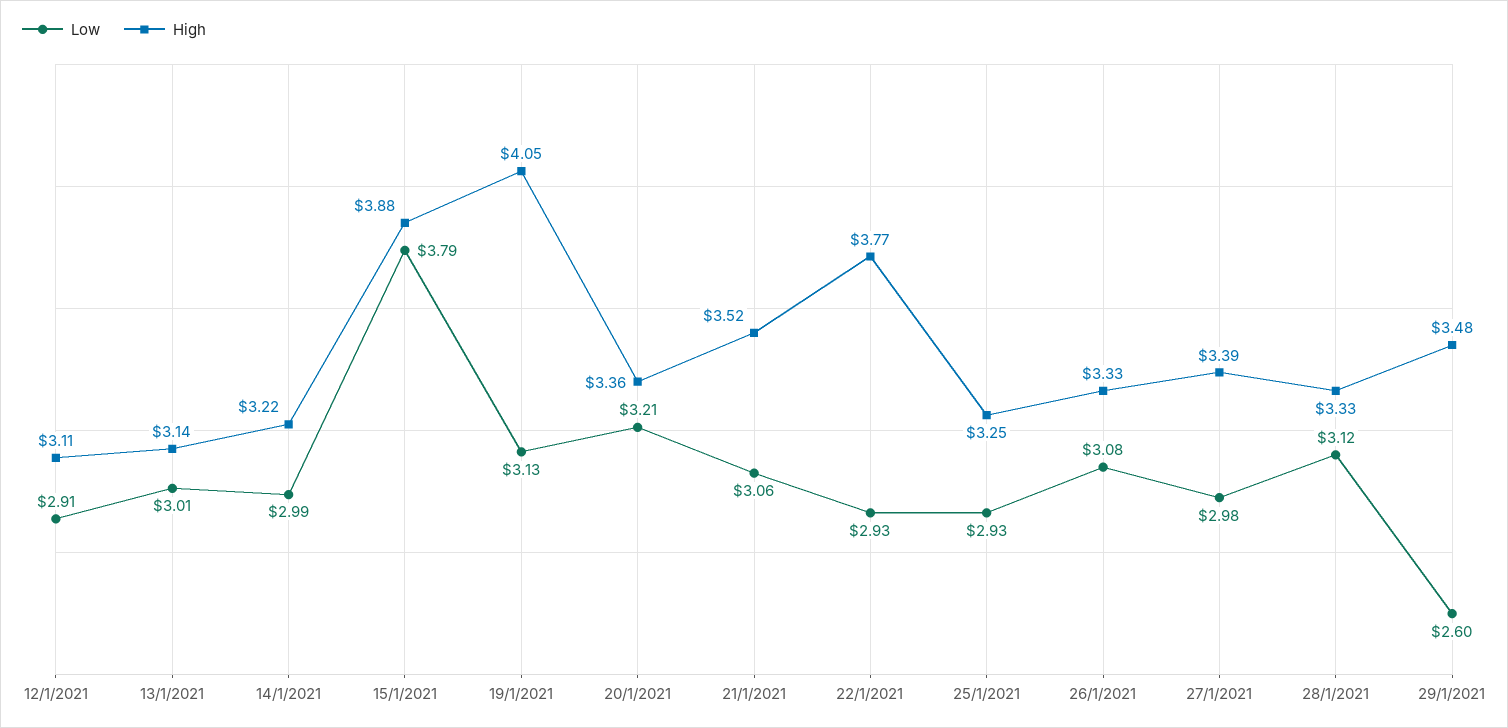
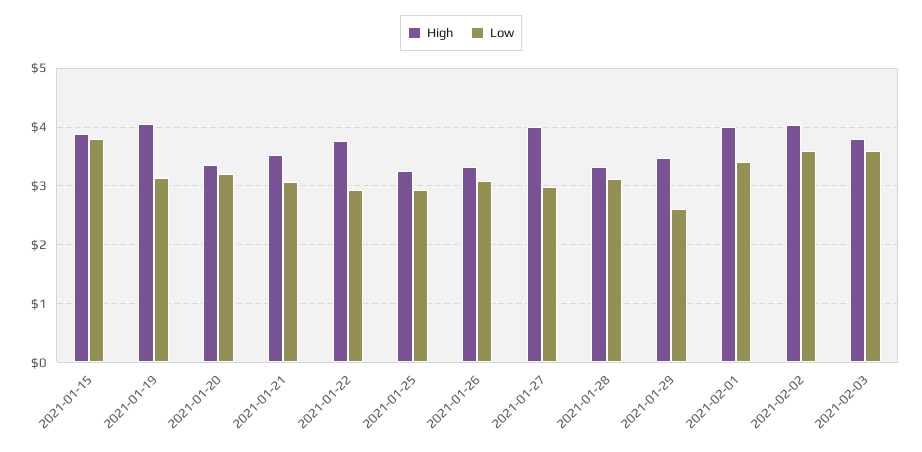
Low, 12/1/2021: 2.91 -> none
High, 12/1/2021: 3.11 -> none
Low, 13/1/2021: 3.01 -> none
High, 13/1/2021: 3.14 -> none
Low, 14/1/2021: 2.99 -> none
High, 14/1/2021: 3.22 -> none
High, 27/1/2021: 3.39 -> 4
High, 2021-02-01: none -> 4
Low, 2021-02-01: none -> 3.4
High, 2021-02-02: none -> 4
Low, 2021-02-02: none -> 3.6
High, 2021-02-03: none -> 3.8
Low, 2021-02-03: none -> 3.6

